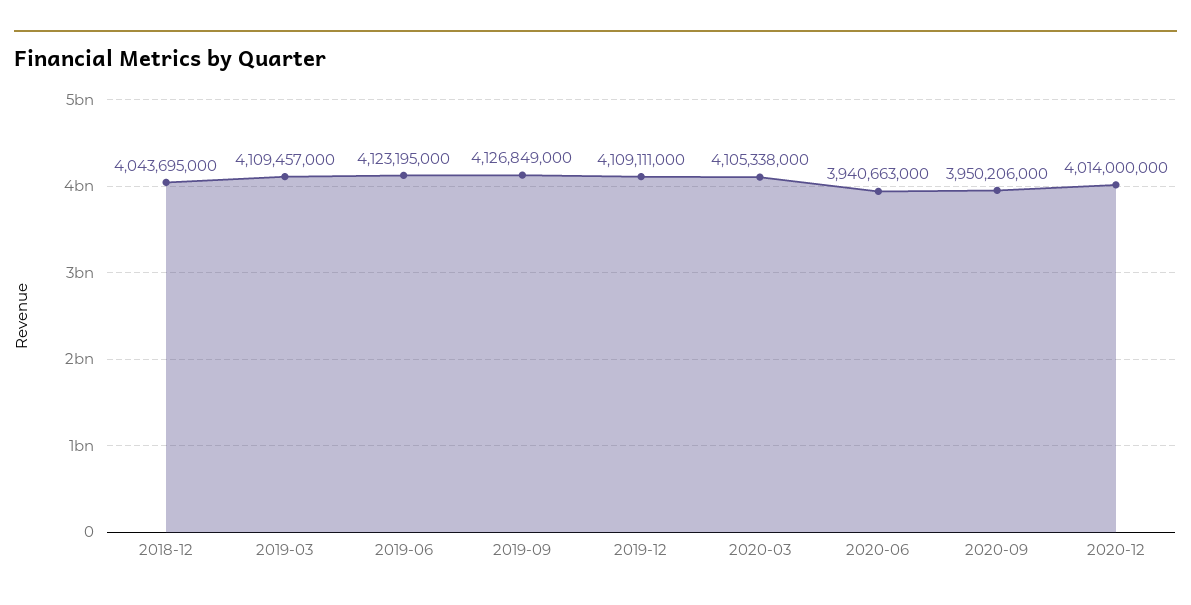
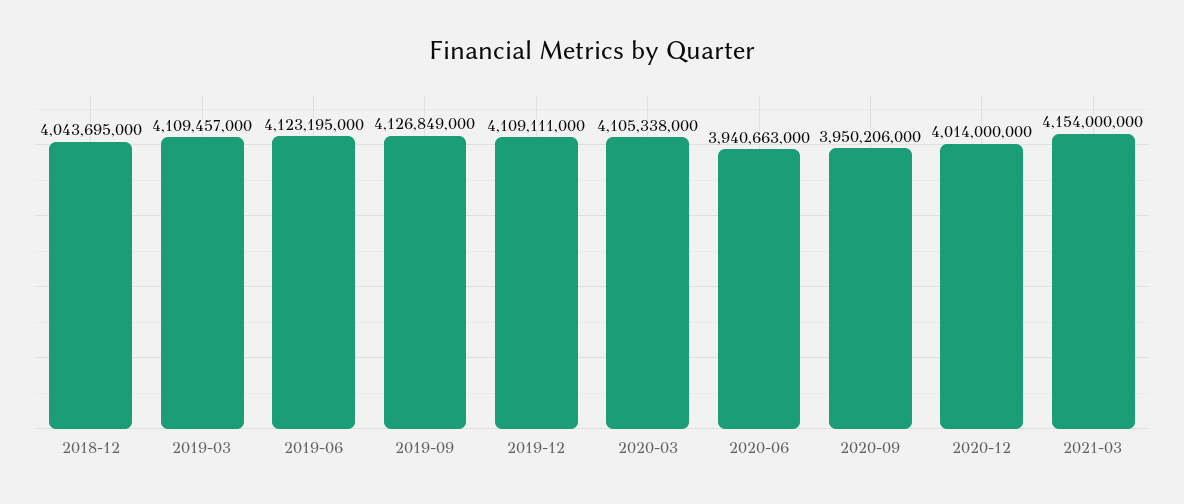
2021-03: none -> 4154000000

